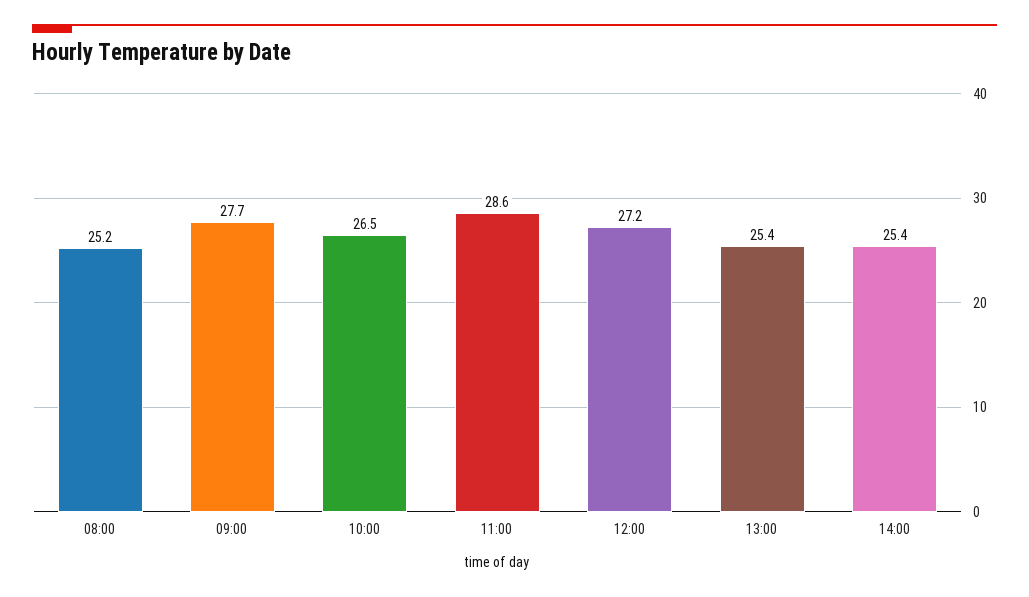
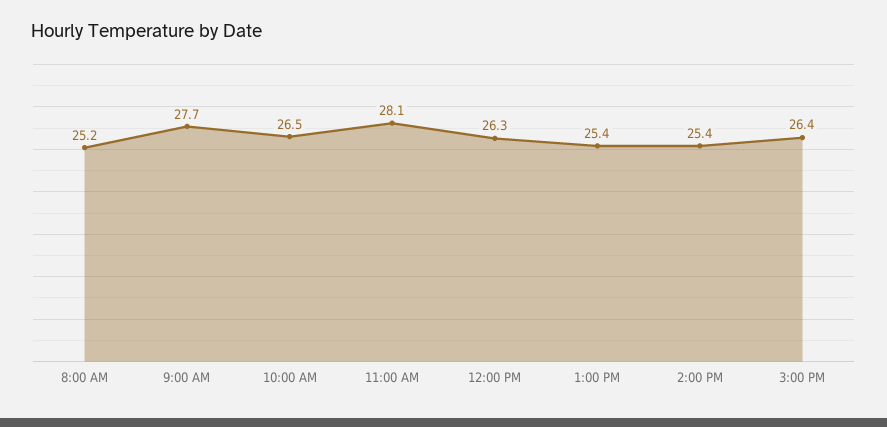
11:00: 28.6 -> 28.1
12:00: 27.2 -> 26.3
3:00 PM: none -> 26.4

